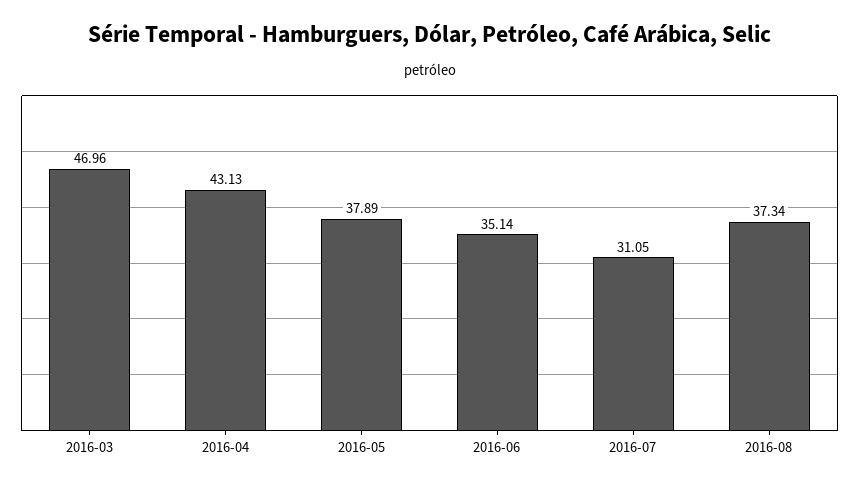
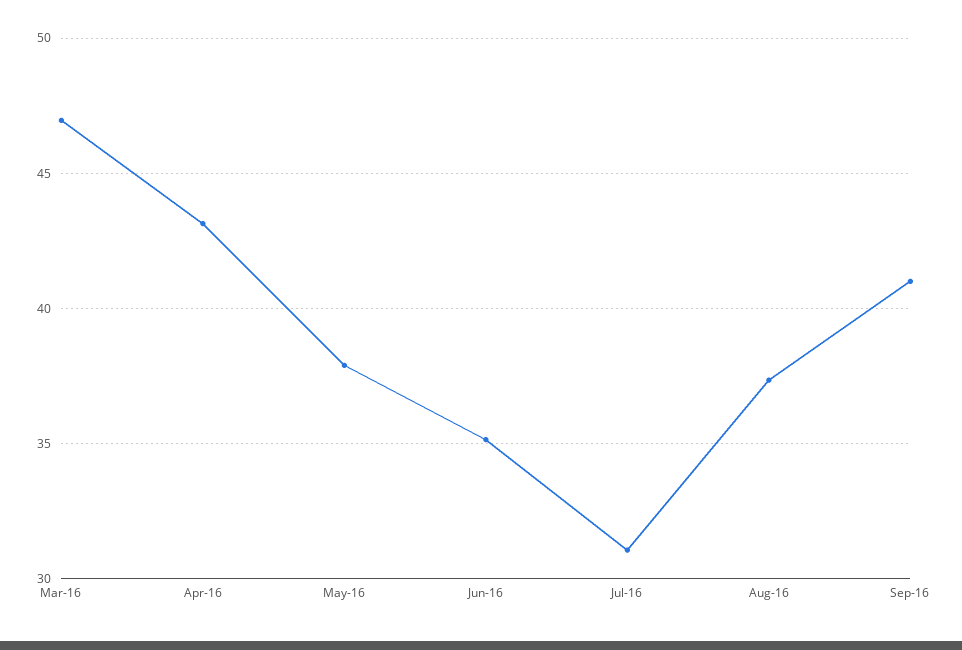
Sep-16: none -> 41

